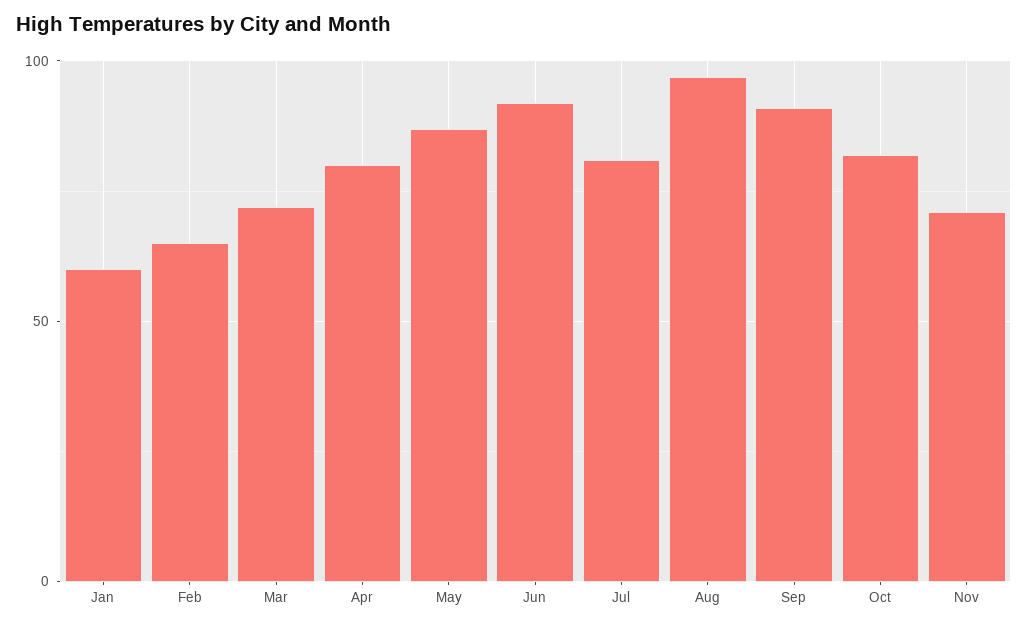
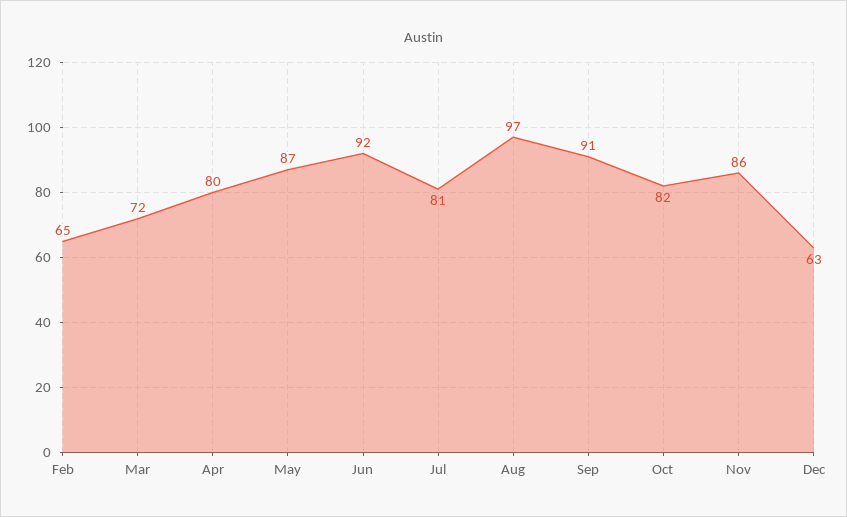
Jan: 60 -> none
Nov: 70 -> 86
Dec: none -> 63

